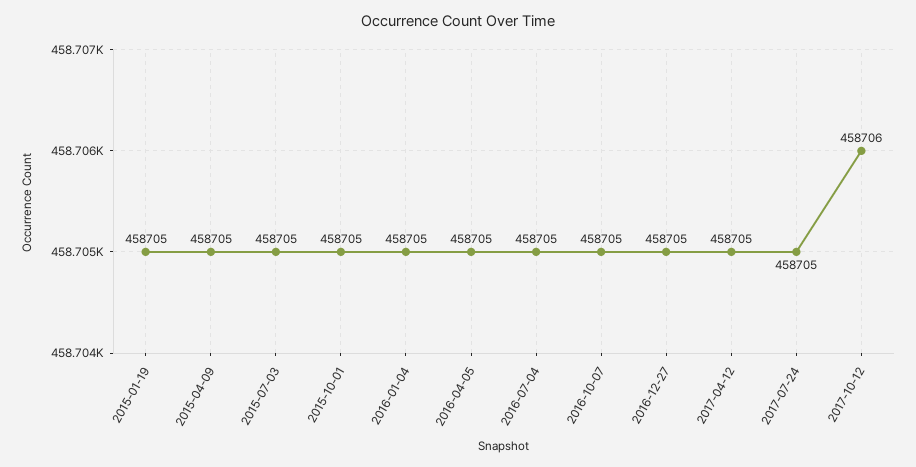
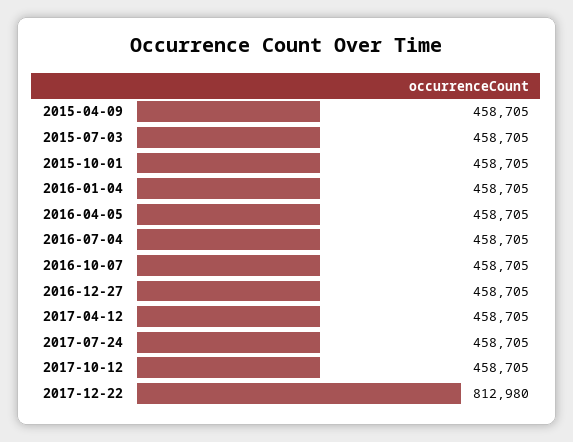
2015-01-19: 458705 -> none
2017-10-12: 458706 -> 458705
2017-12-22: none -> 812980

